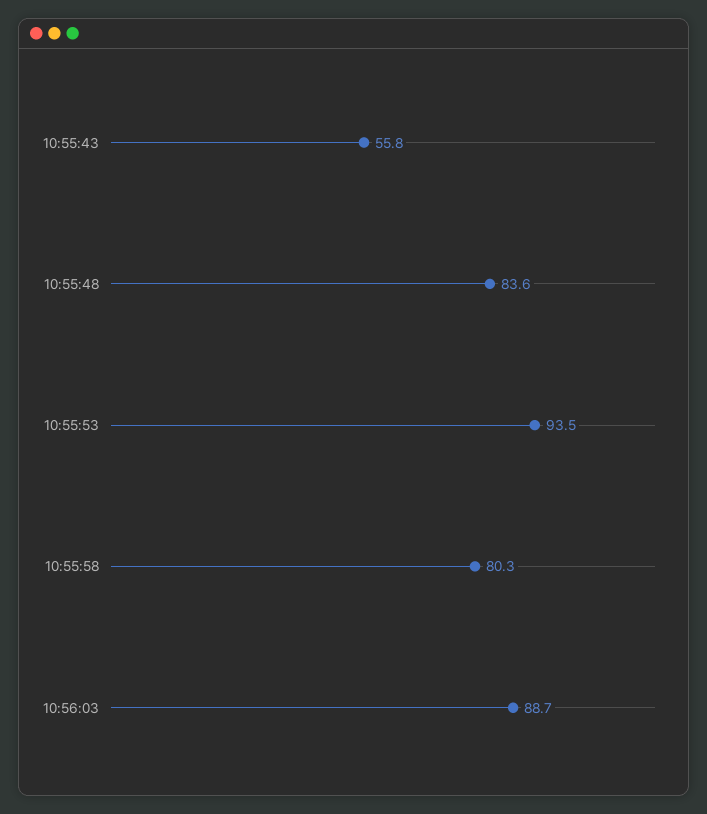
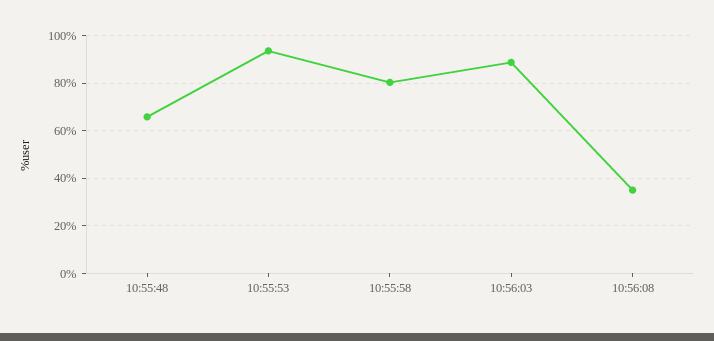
10:55:43: 55.8 -> none
10:55:48: 83.6 -> 65
10:56:08: none -> 35

